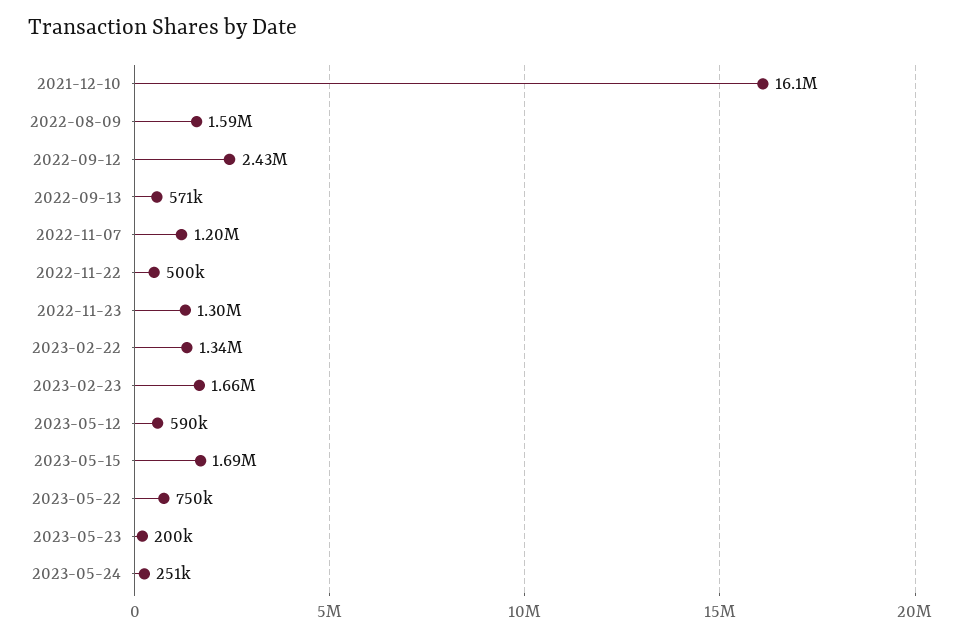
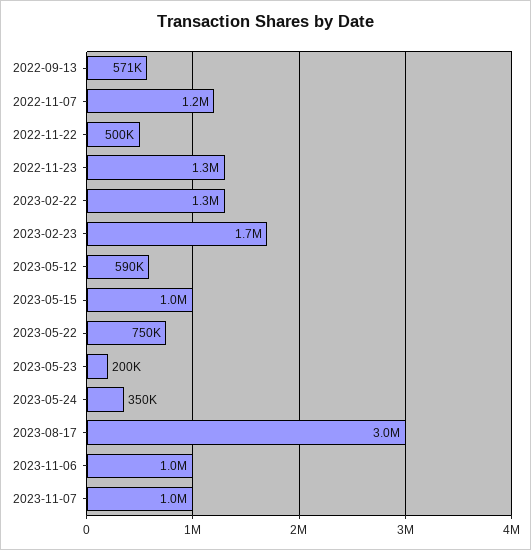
2021-12-10: 16100000 -> none
2022-08-09: 1590000 -> none
2022-09-12: 2430000 -> none
2023-05-15: 1690000 -> 1000000
2023-05-24: 251000 -> 350000
2023-08-17: none -> 3000000
2023-11-06: none -> 1000000
2023-11-07: none -> 1000000

